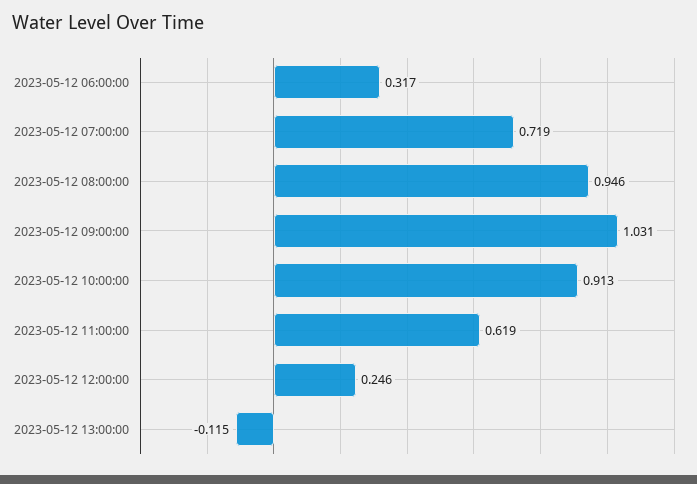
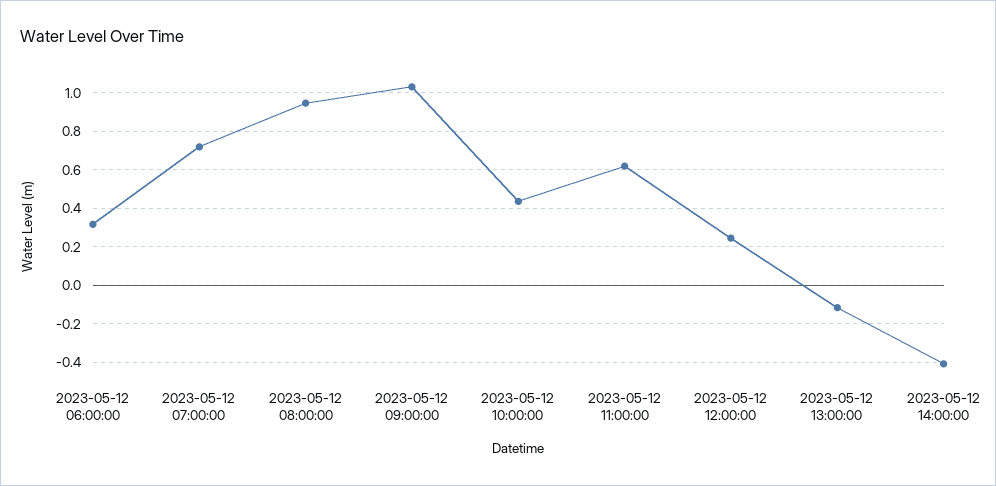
2023-05-12 10:00:00: 0.913 -> 0.45
2023-05-12 14:00:00: none -> -0.4

